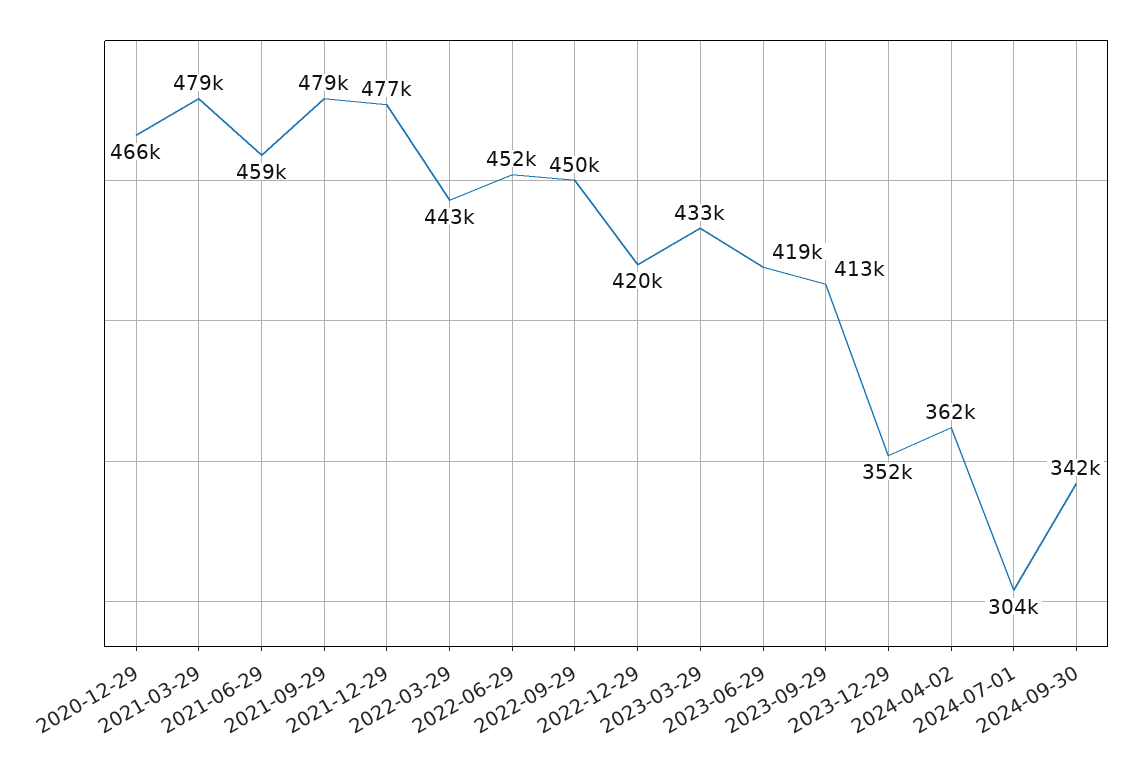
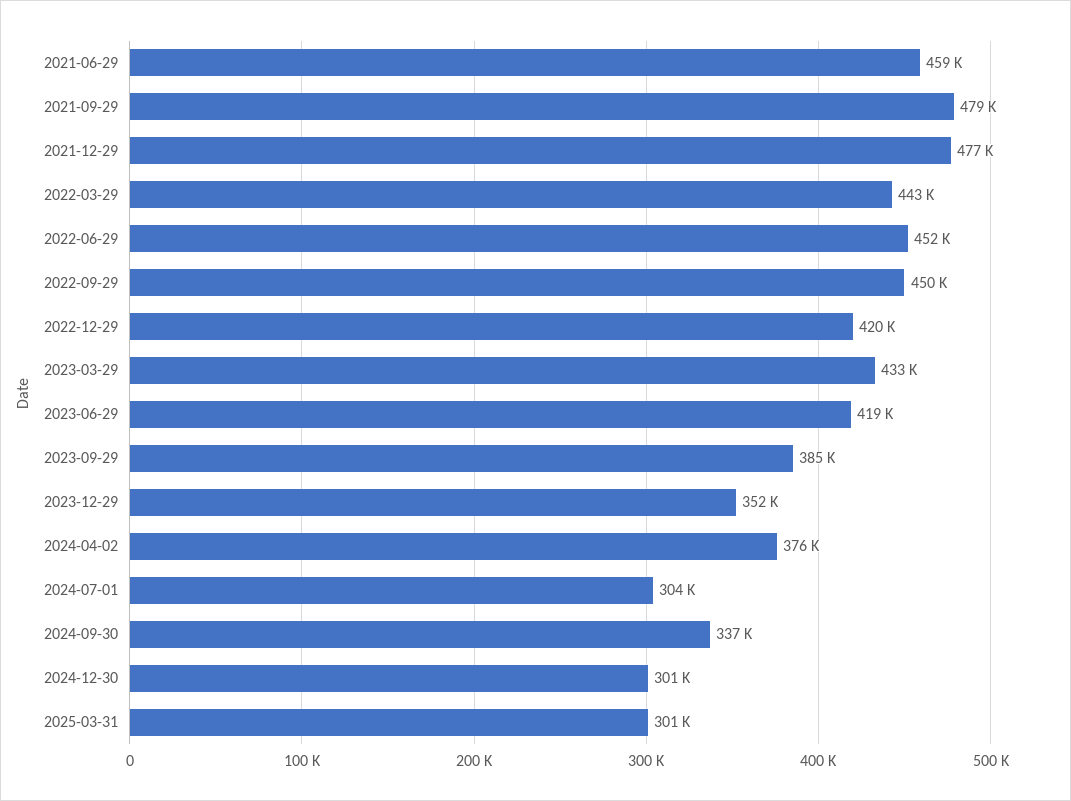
2020-12-29: 466000 -> none
2021-03-29: 479000 -> none
2023-09-29: 413000 -> 385000
2024-04-02: 362000 -> 376000
2024-09-30: 342000 -> 337000
2024-12-30: none -> 301000
2025-03-31: none -> 301000

